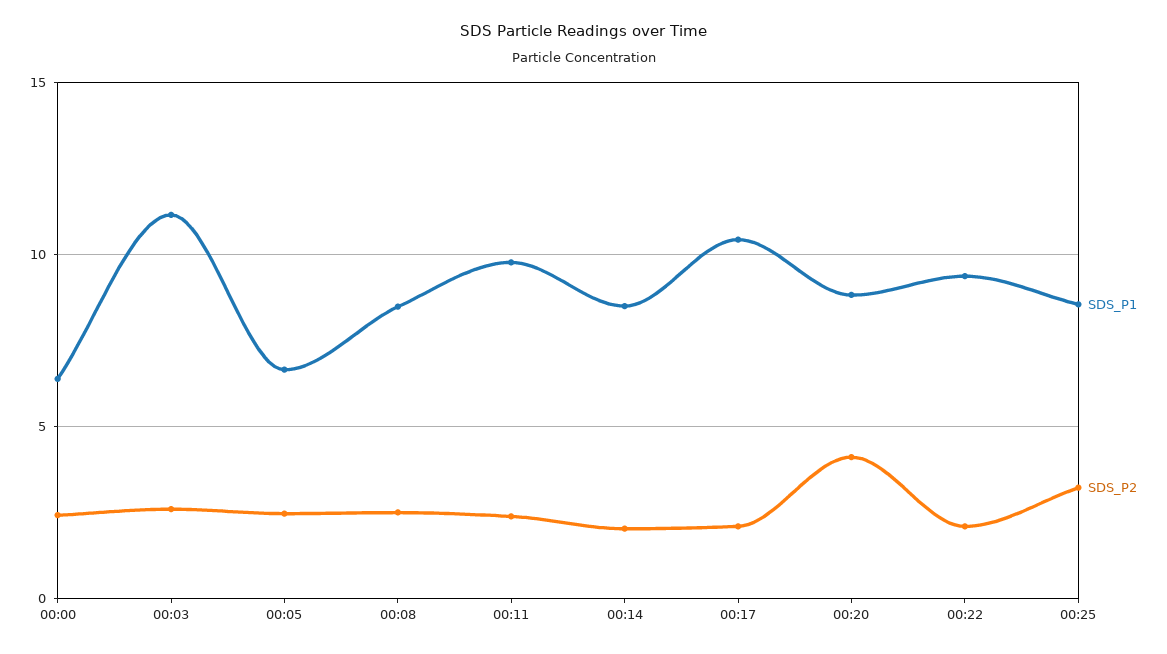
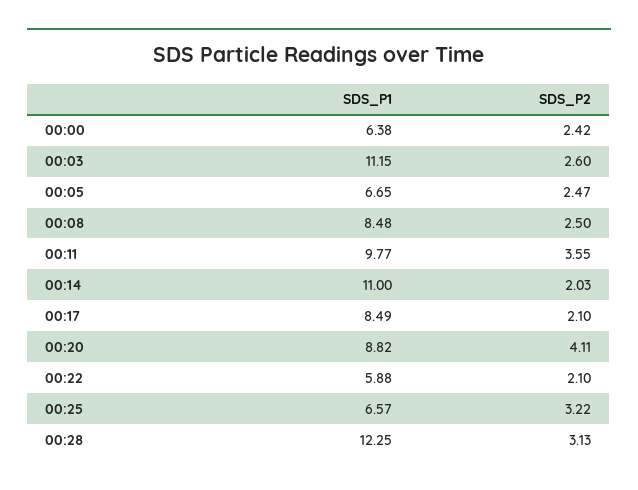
SDS_P2, 00:11: 2.5 -> 3.55
SDS_P1, 00:14: 8.5 -> 11
SDS_P1, 00:17: 10.5 -> 8.49
SDS_P1, 00:22: 9.5 -> 5.88
SDS_P1, 00:25: 8.5 -> 6.57
SDS_P1, 00:28: none -> 12.25
SDS_P2, 00:28: none -> 3.13

